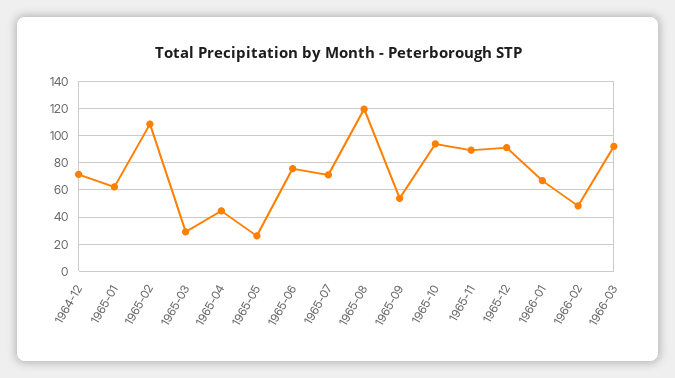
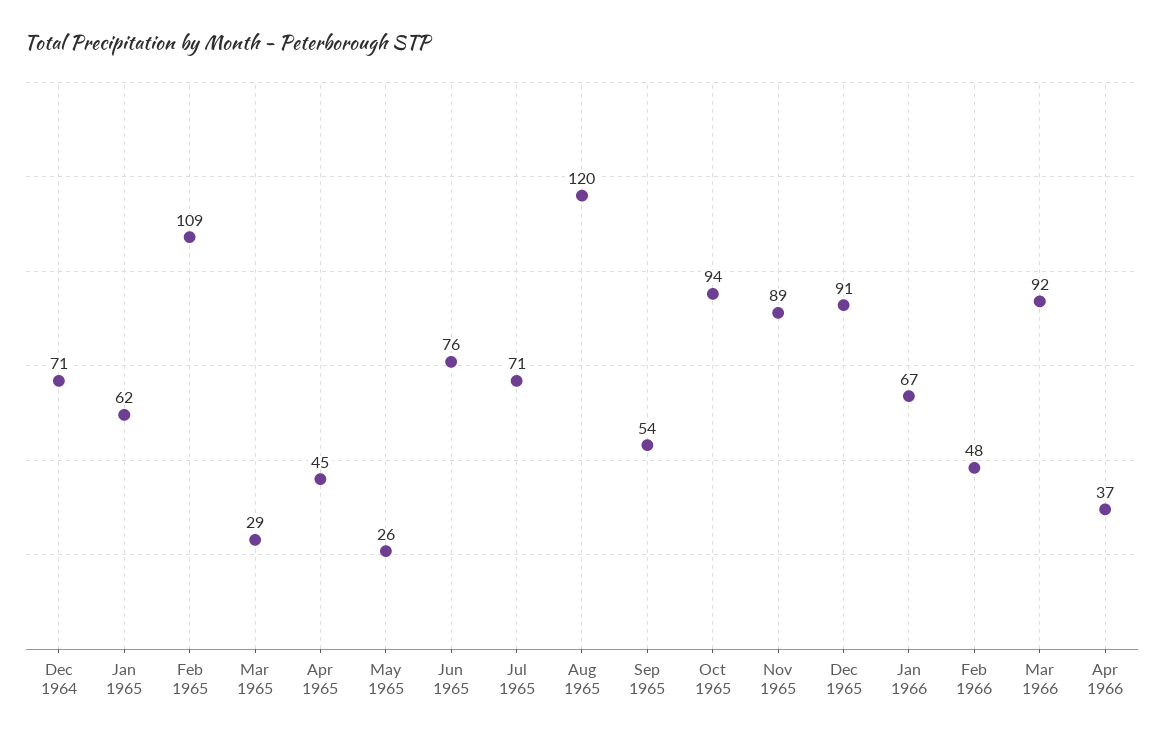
Apr 1966: none -> 37

